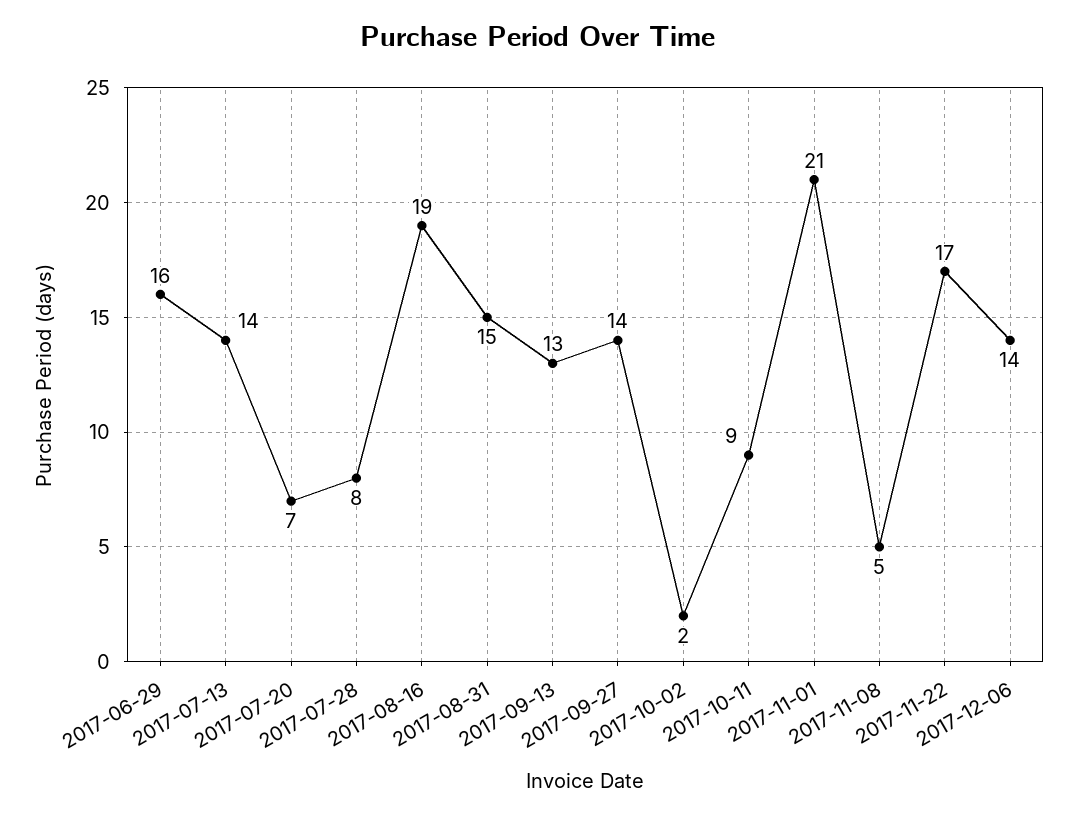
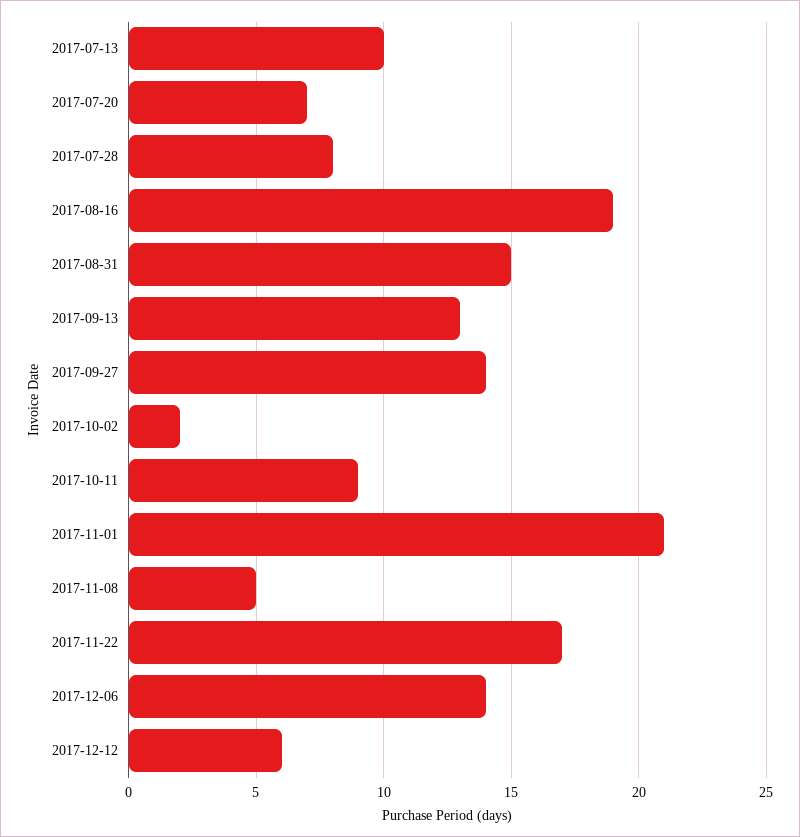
2017-06-29: 16 -> none
2017-07-13: 14 -> 10
2017-12-12: none -> 6

